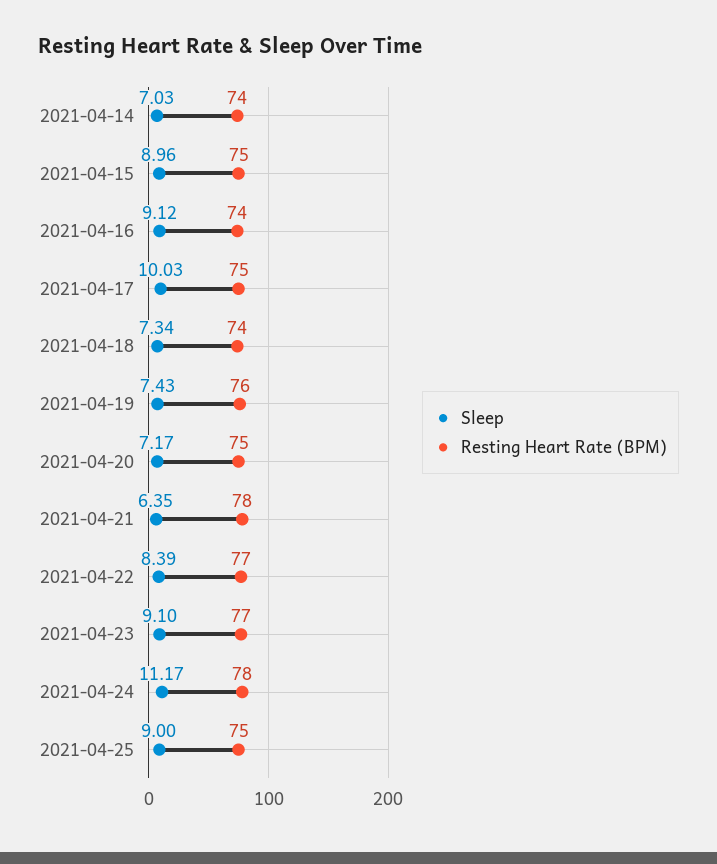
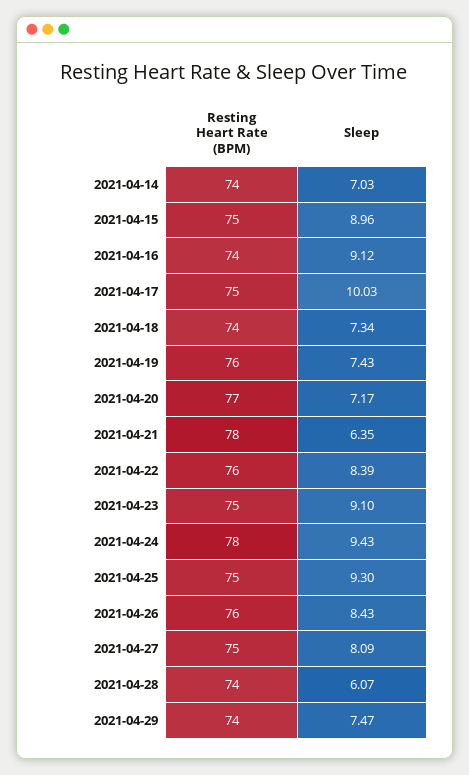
Resting Heart Rate (BPM), 2021-04-20: 75 -> 77
Resting Heart Rate (BPM), 2021-04-22: 77 -> 76
Resting Heart Rate (BPM), 2021-04-23: 77 -> 75
Sleep, 2021-04-24: 11.17 -> 9.43
Sleep, 2021-04-25: 9 -> 9.3
Resting Heart Rate (BPM), 2021-04-26: none -> 76
Sleep, 2021-04-26: none -> 8.43
Resting Heart Rate (BPM), 2021-04-27: none -> 75
Sleep, 2021-04-27: none -> 8.09
Resting Heart Rate (BPM), 2021-04-28: none -> 74
Sleep, 2021-04-28: none -> 6.07
Resting Heart Rate (BPM), 2021-04-29: none -> 74
Sleep, 2021-04-29: none -> 7.47

